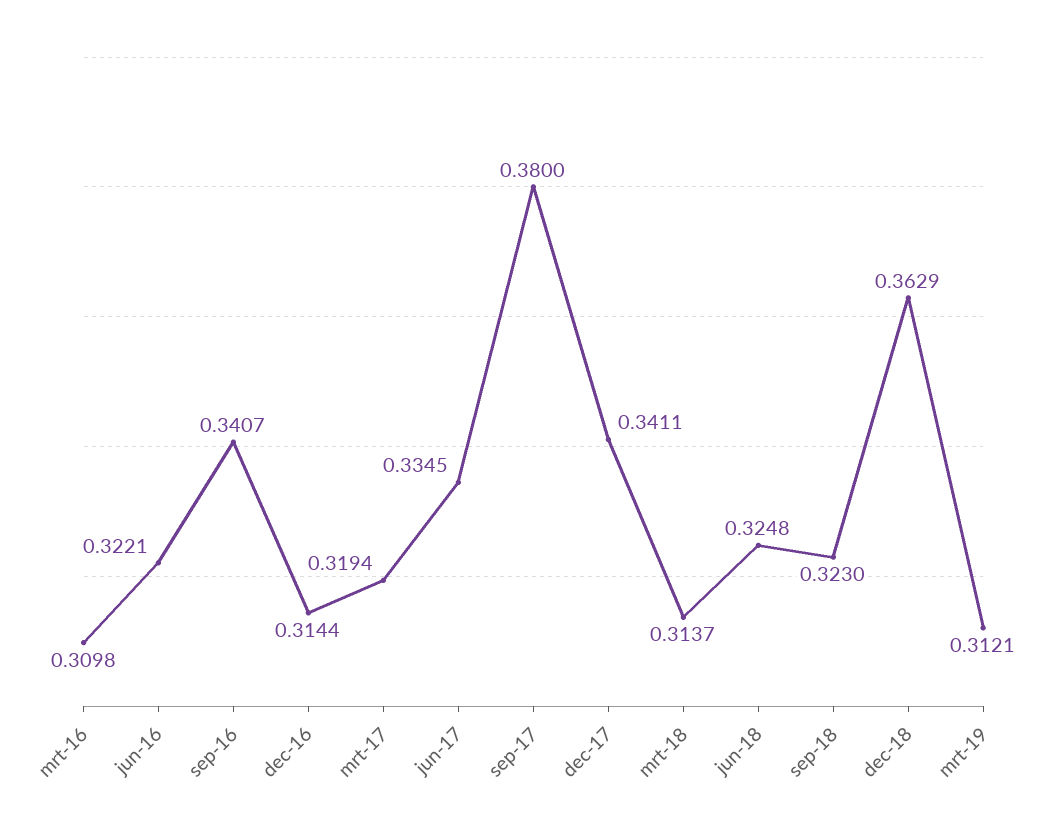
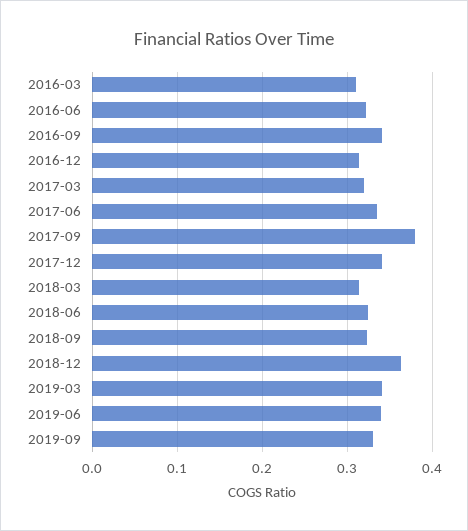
mrt-19: 0.3121 -> 0.34
2019-06: none -> 0.34
2019-09: none -> 0.33

